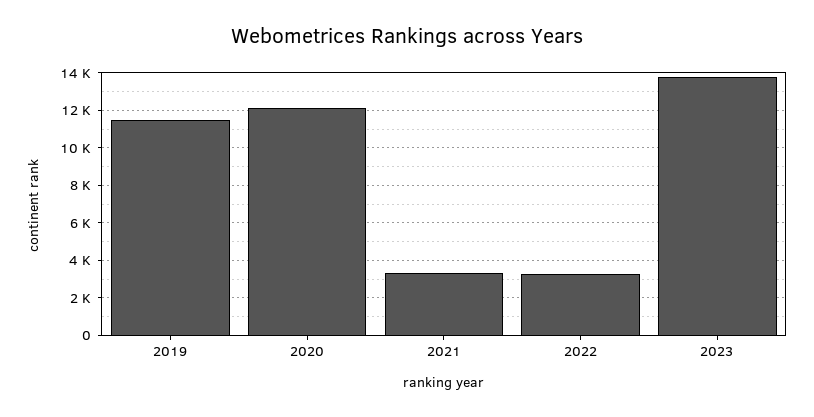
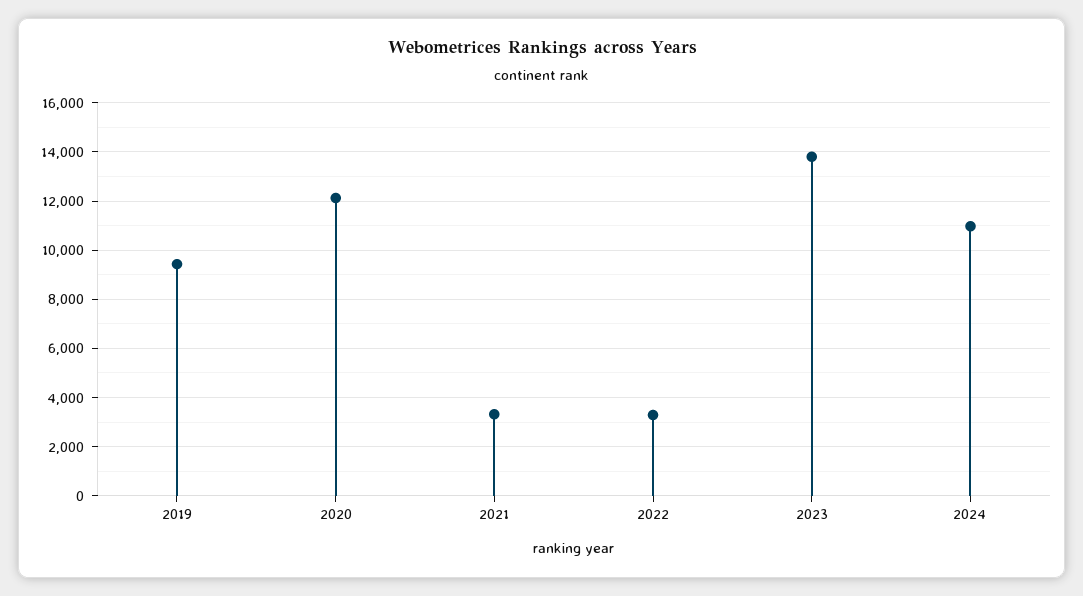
2019: 11500 -> 9500
2024: none -> 11000

